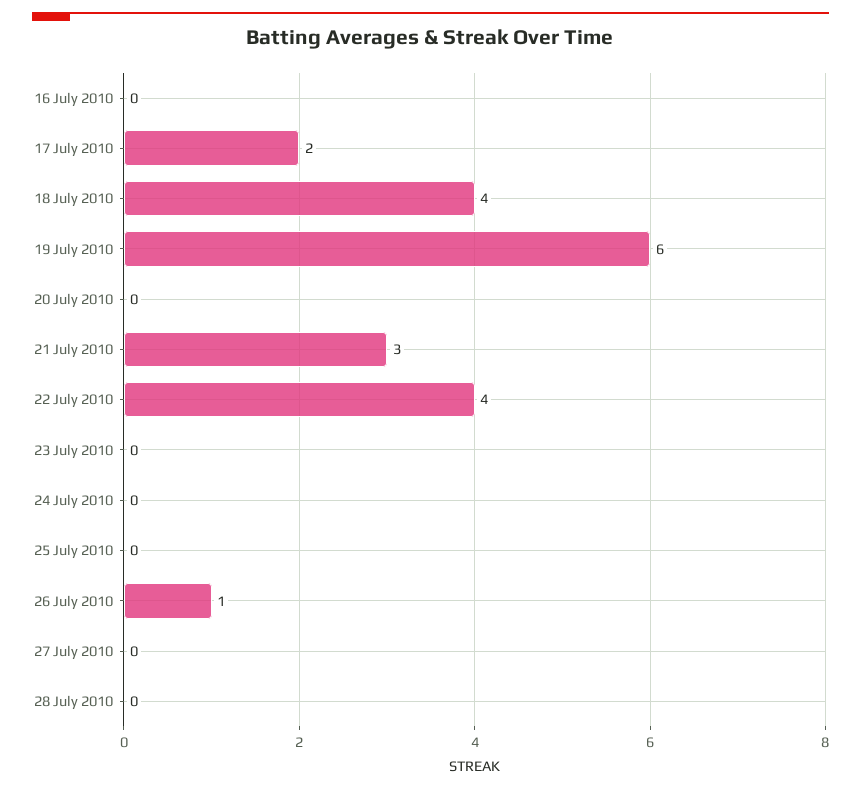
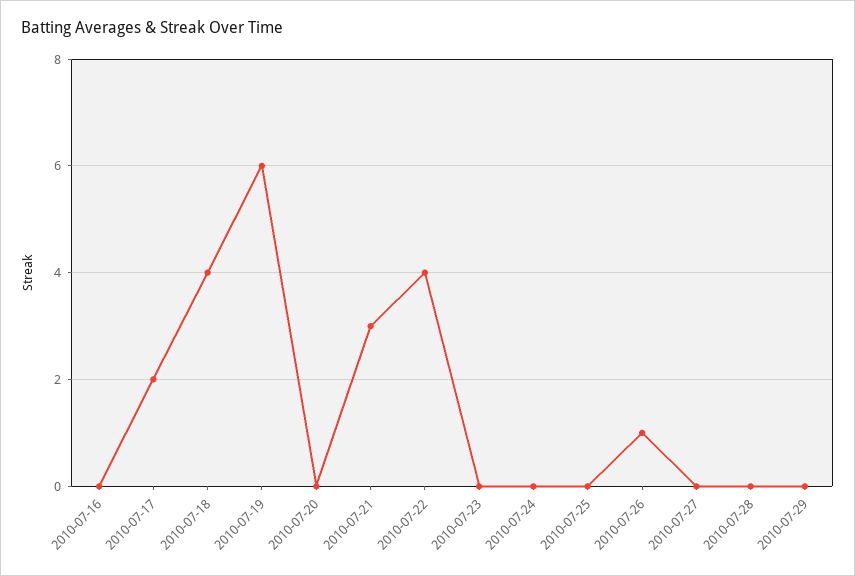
2010-07-29: none -> 0

